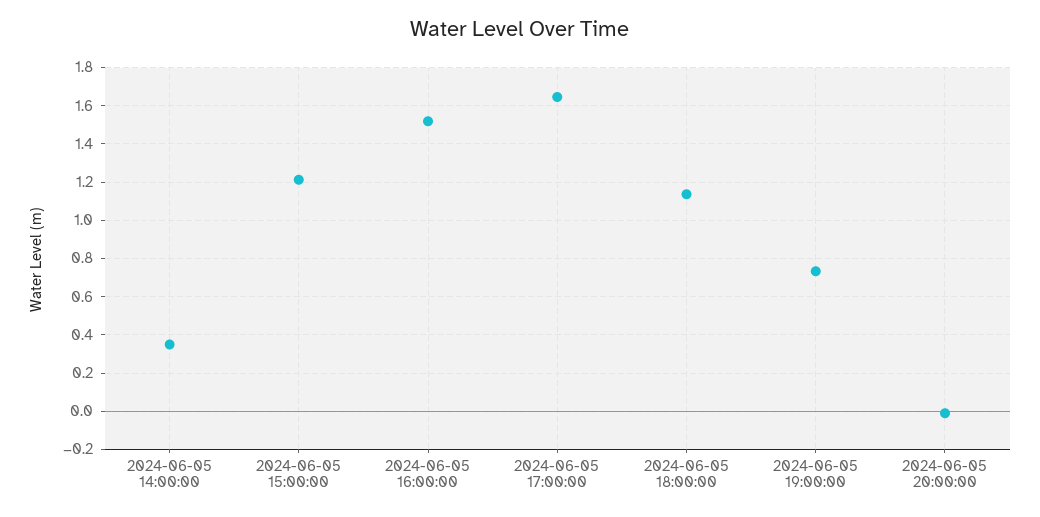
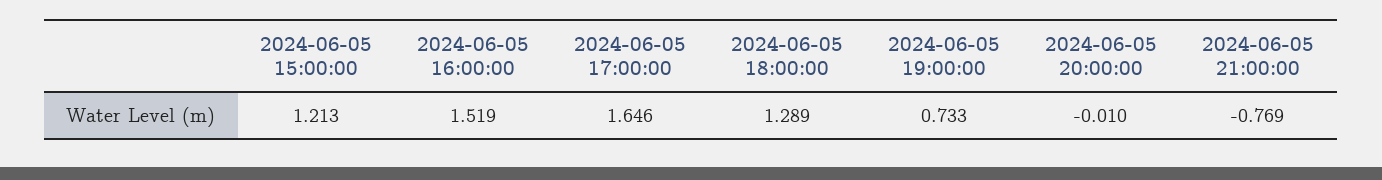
2024-06-05 14:00:00: 0.35 -> none
2024-06-05 18:00:00: 1.15 -> 1.289
2024-06-05 21:00:00: none -> -0.769

